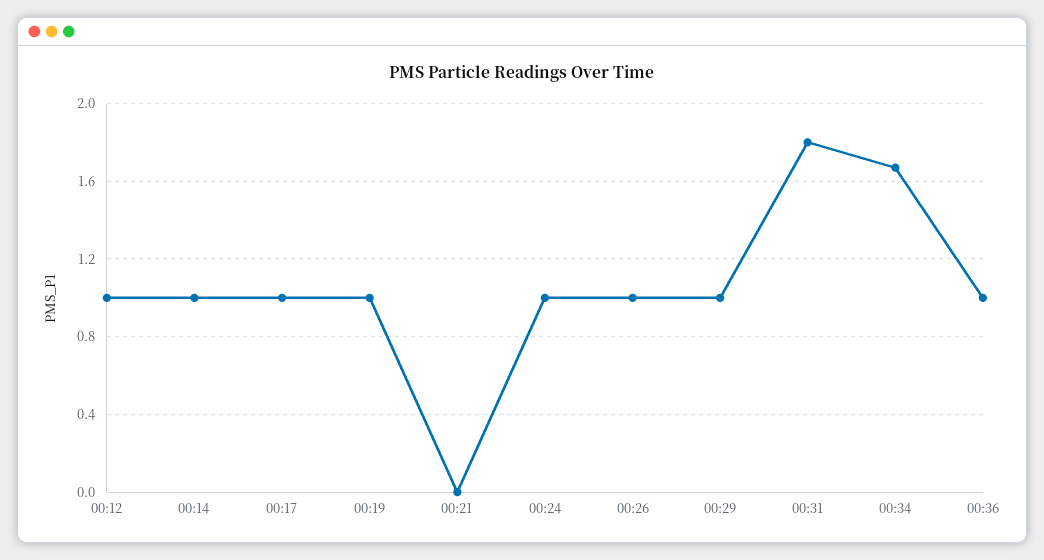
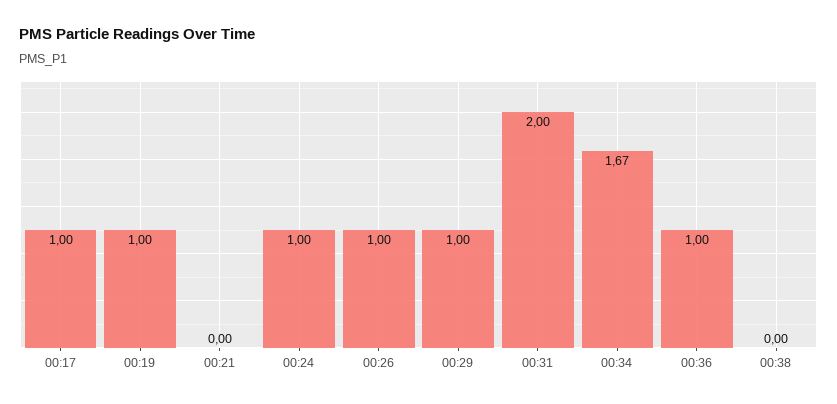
00:12: 1 -> none
00:14: 1 -> none
00:31: 1.8 -> 2
00:38: none -> 0

